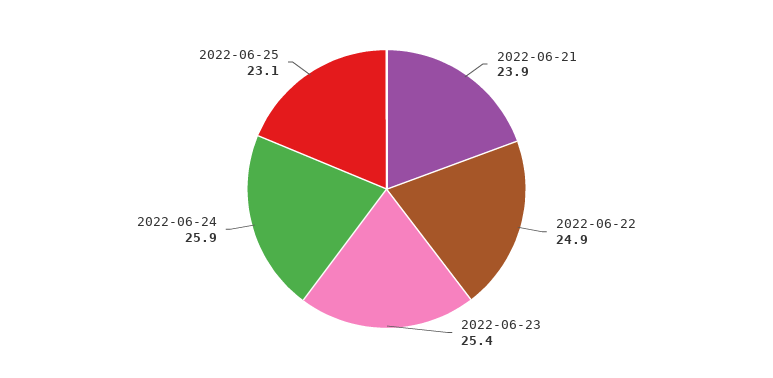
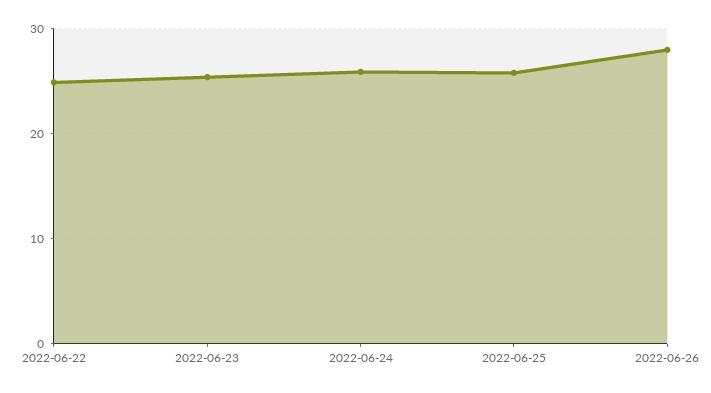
2022-06-21: 23.9 -> none
2022-06-25: 23.1 -> 26
2022-06-26: none -> 28

